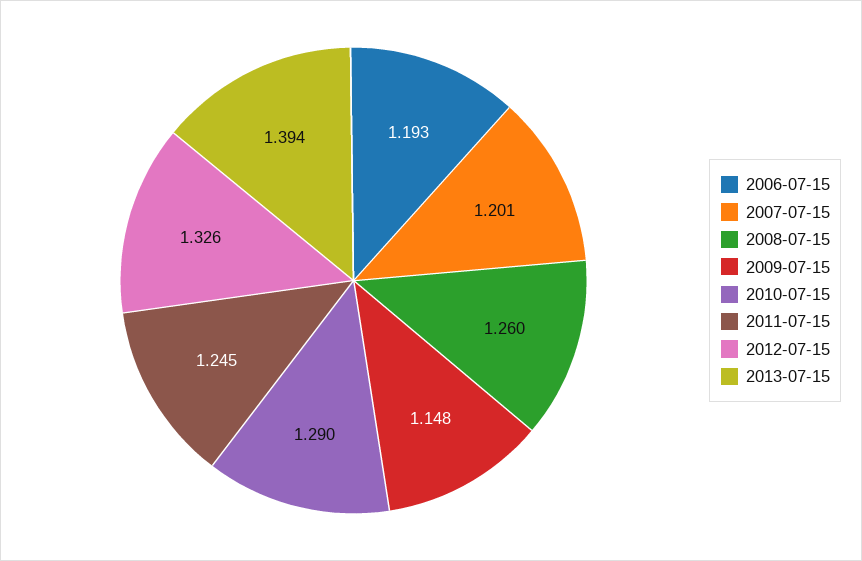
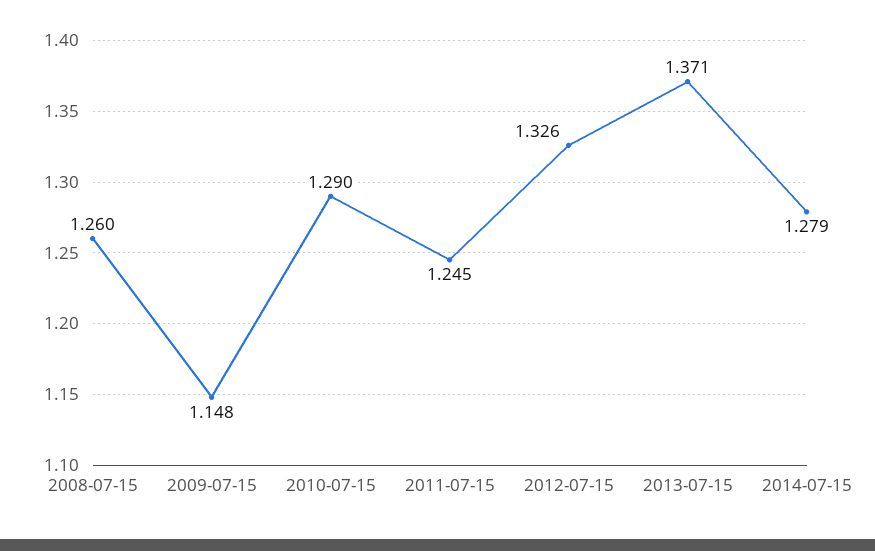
2006-07-15: 1.193 -> none
2007-07-15: 1.201 -> none
2013-07-15: 1.394 -> 1.371
2014-07-15: none -> 1.279

